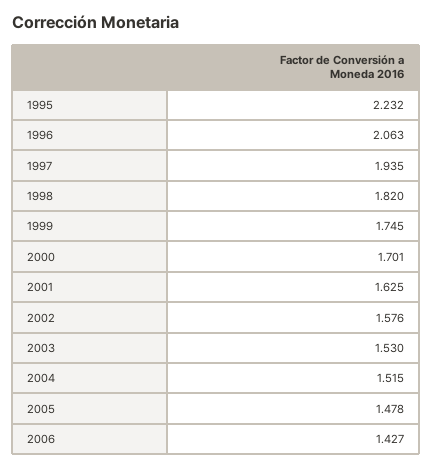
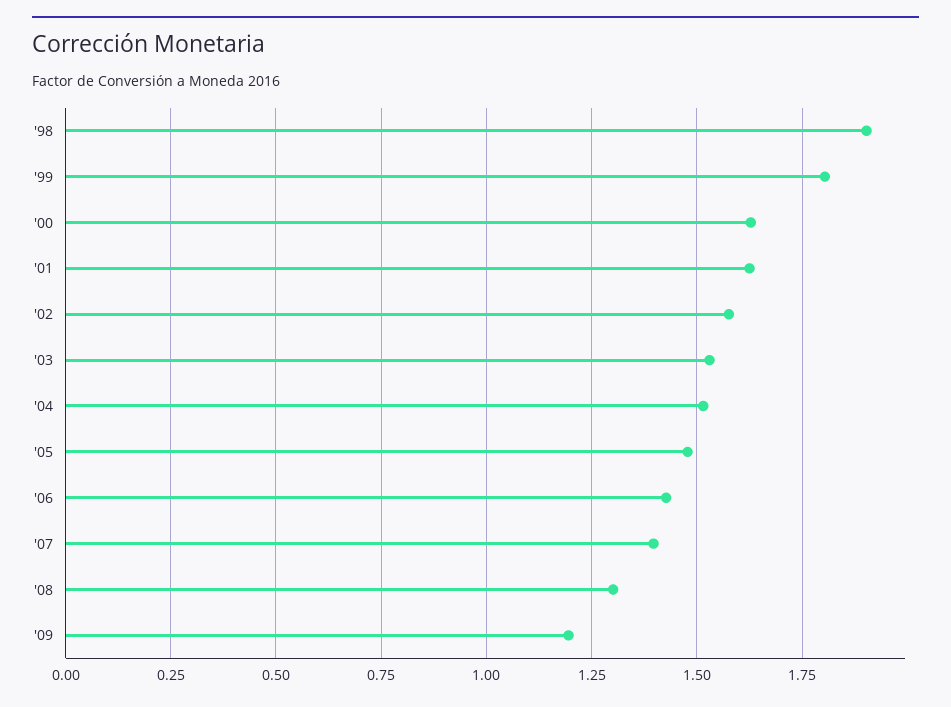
1995: 2.232 -> none
1996: 2.063 -> none
1997: 1.935 -> none
1998: 1.82 -> 1.9
1999: 1.745 -> 1.8
2000: 1.701 -> 1.625
'07: none -> 1.4
'08: none -> 1.3
'09: none -> 1.2

